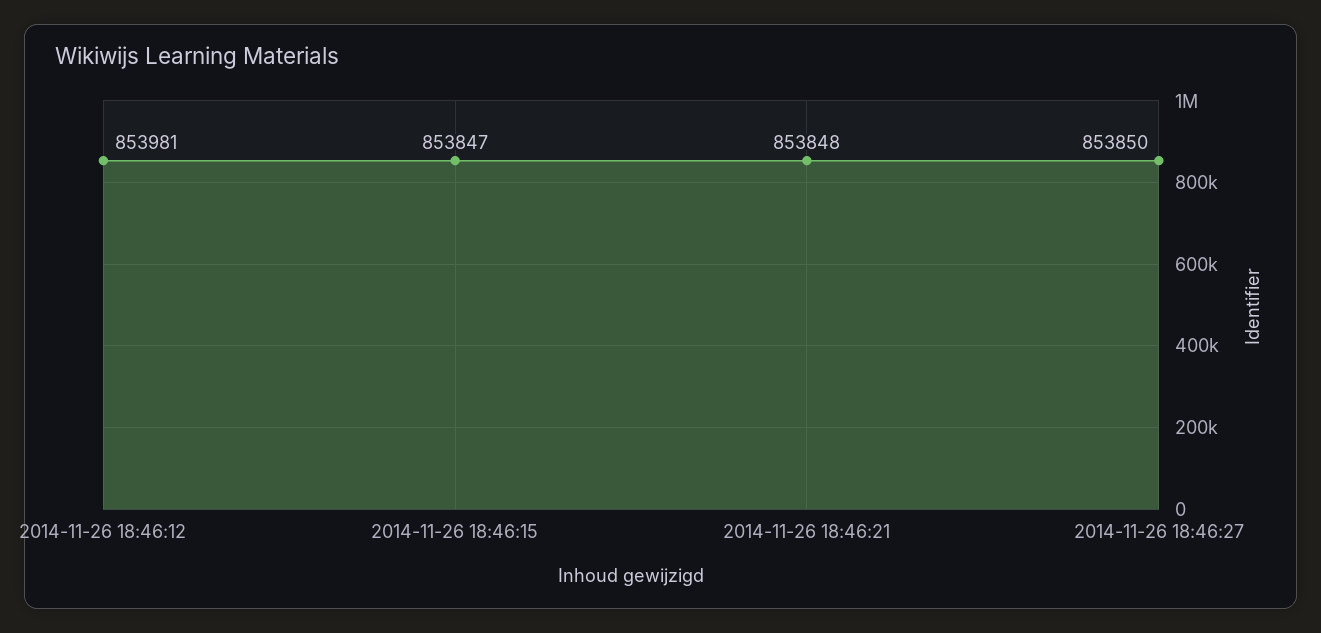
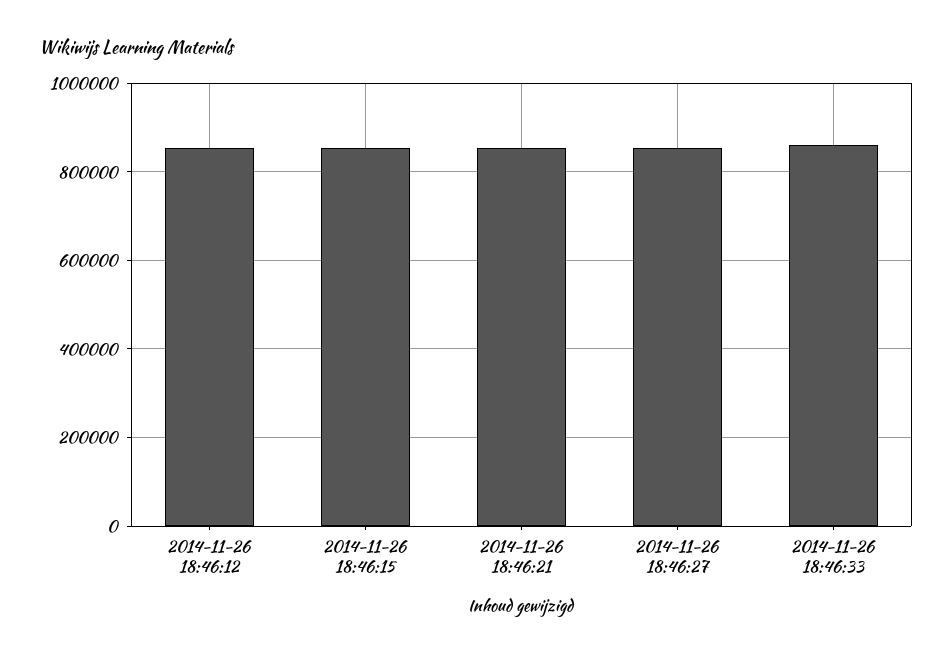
2014-11-26 18:46:33: none -> 860000

